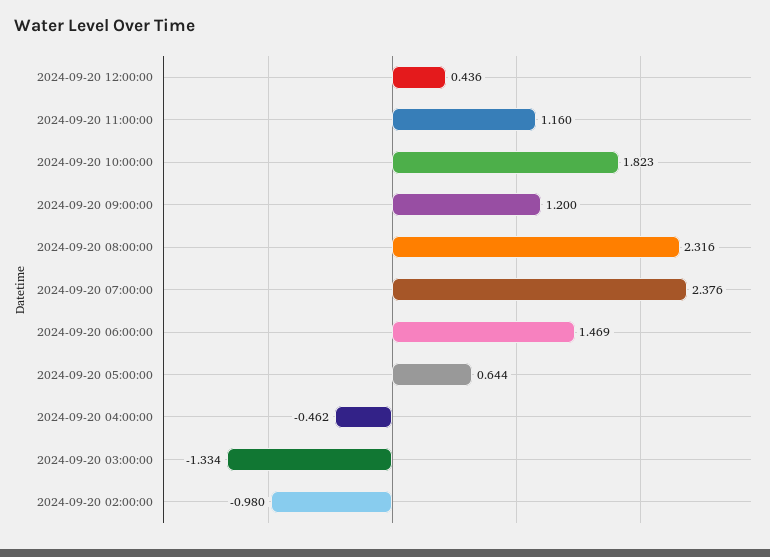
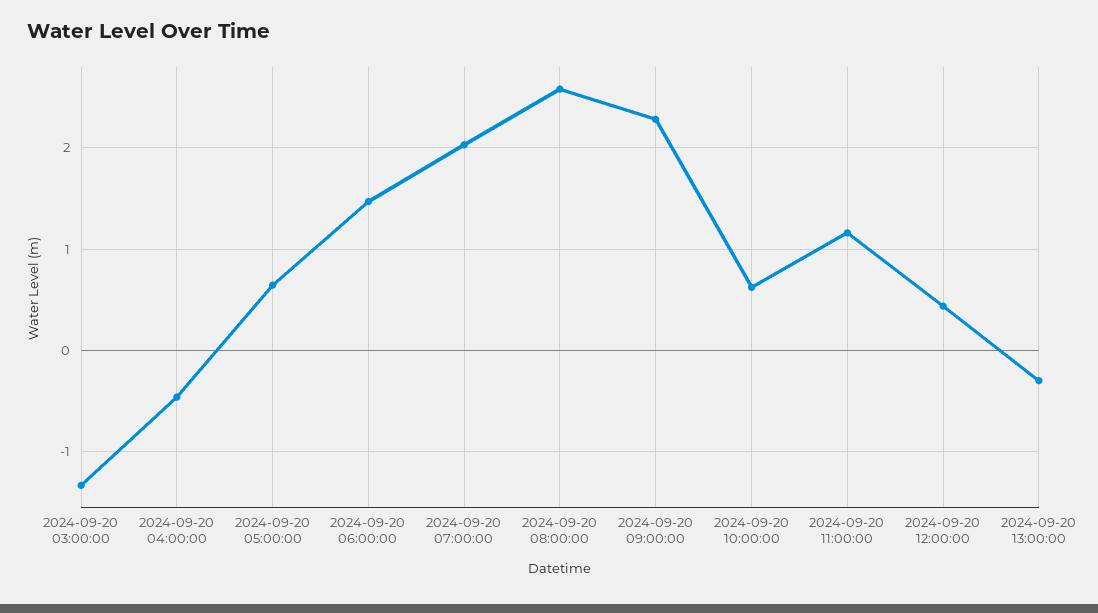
2024-09-20 10:00:00: 1.823 -> 0.6
2024-09-20 09:00:00: 1.2 -> 2.3
2024-09-20 08:00:00: 2.316 -> 2.6
2024-09-20 07:00:00: 2.376 -> 2
2024-09-20 02:00:00: -0.98 -> none
2024-09-20 13:00:00: none -> -0.3

